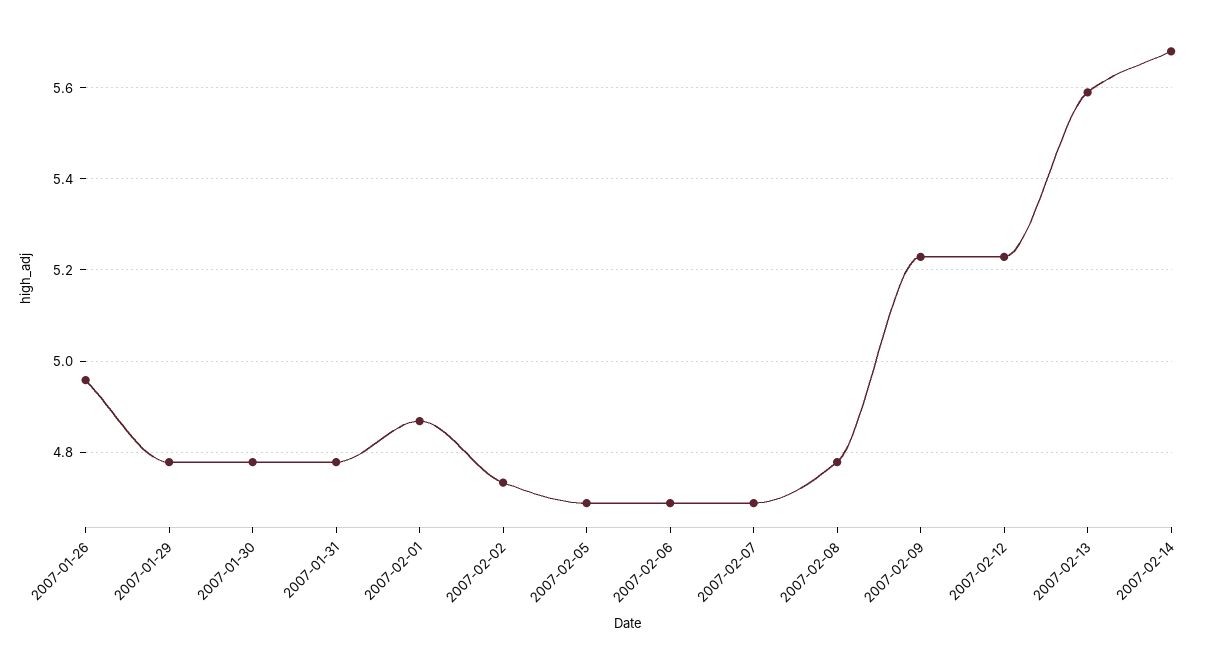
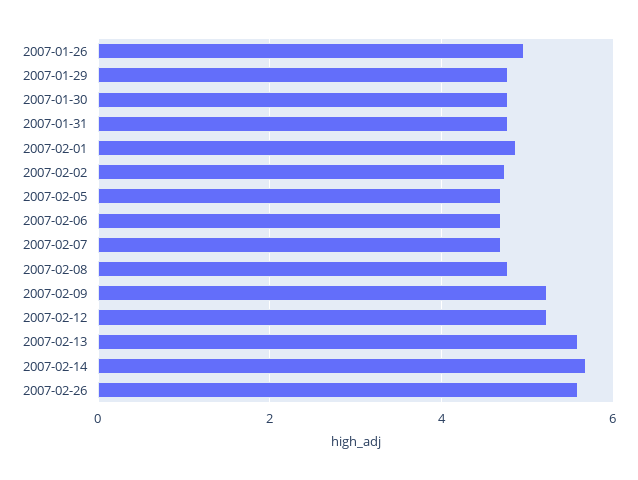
2007-02-26: none -> 5.6

